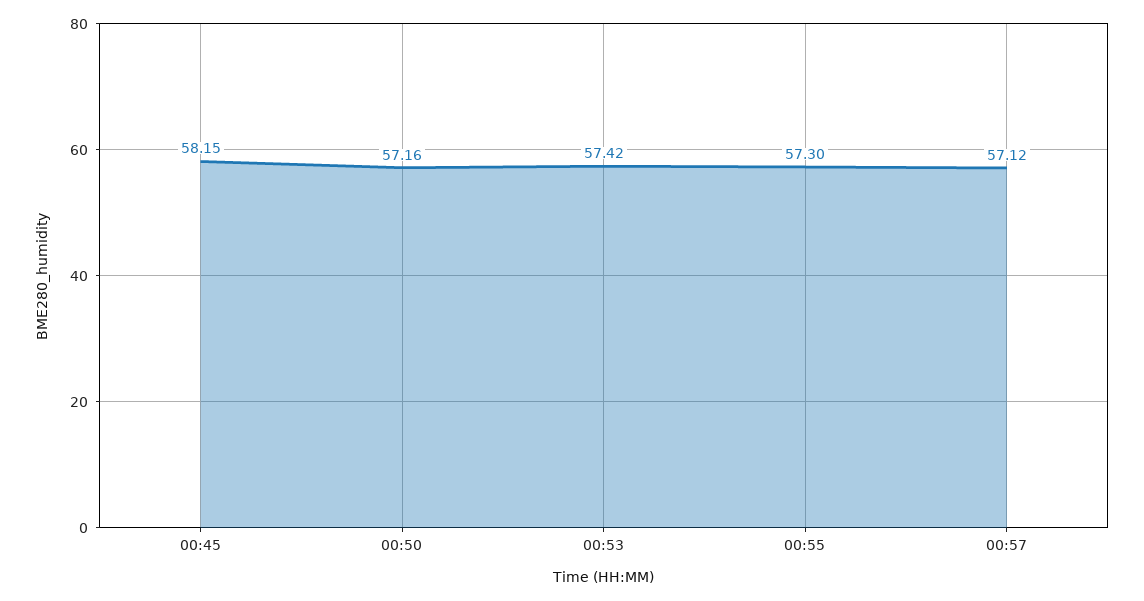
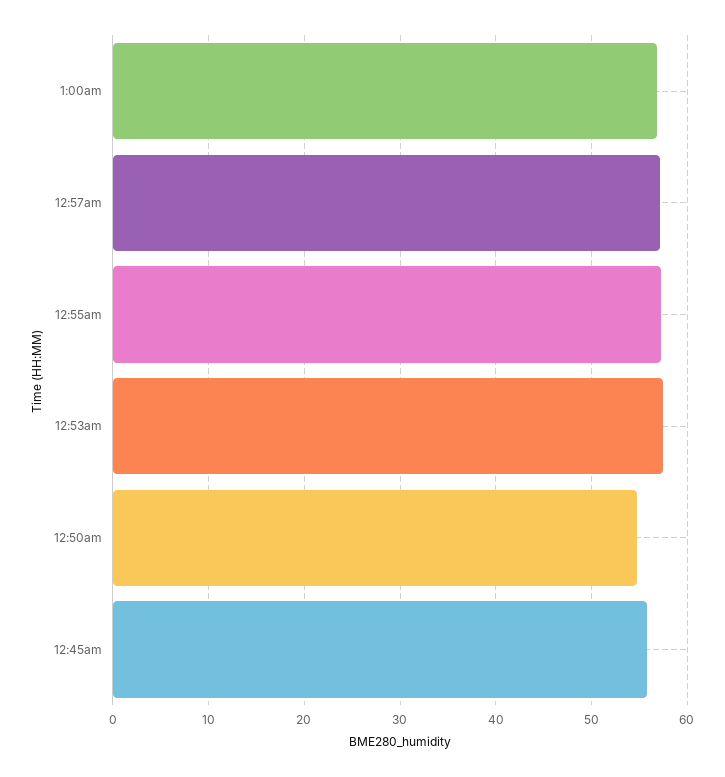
00:45: 58.15 -> 56
00:50: 57.16 -> 55
1:00am: none -> 57

